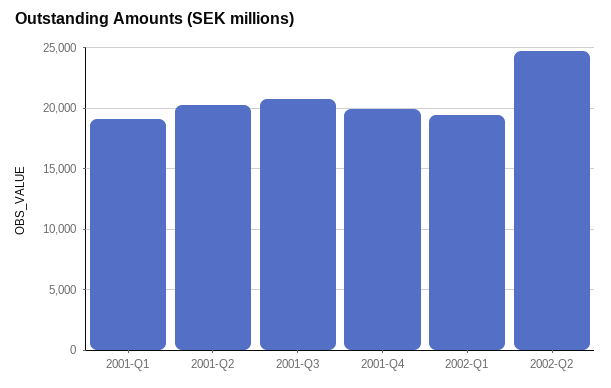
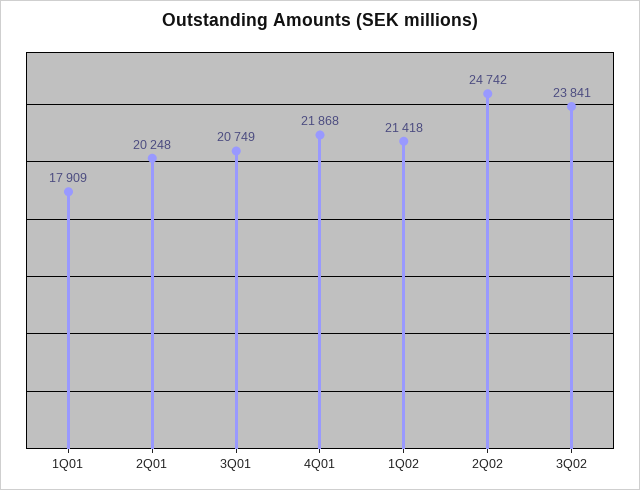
2001-Q1: 19000 -> 17909
2001-Q4: 20000 -> 21868
2002-Q1: 19500 -> 21418
3Q02: none -> 23841

